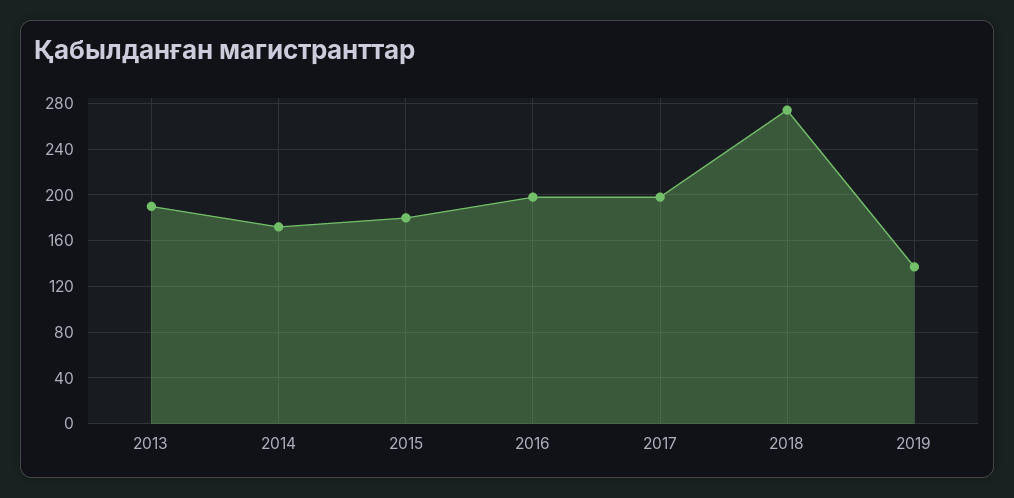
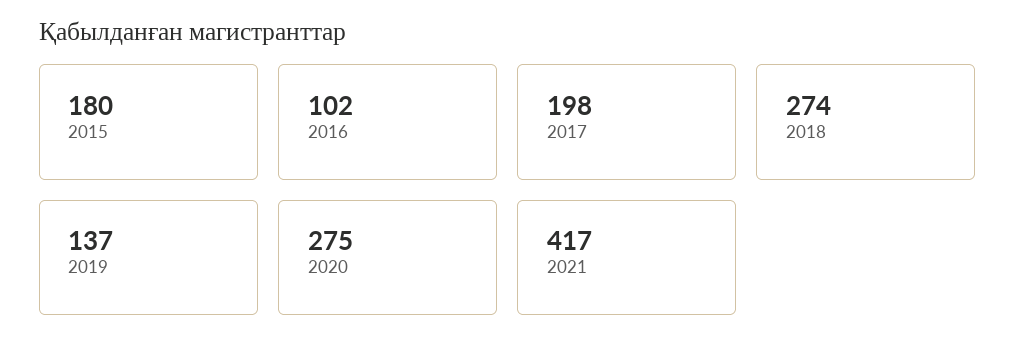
2013: 190 -> none
2014: 170 -> none
2016: 200 -> 102
2020: none -> 275
2021: none -> 417

